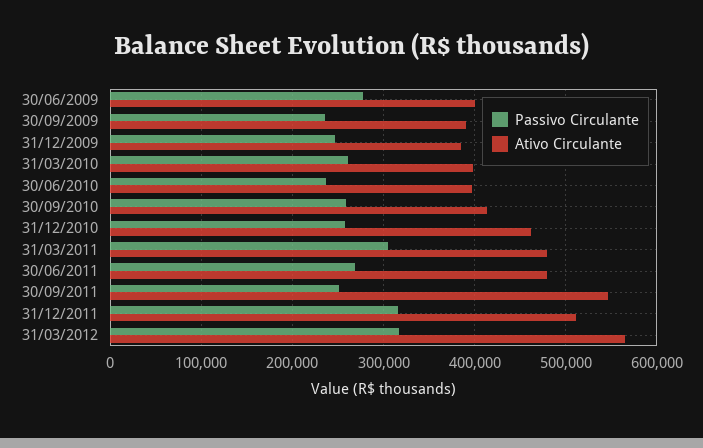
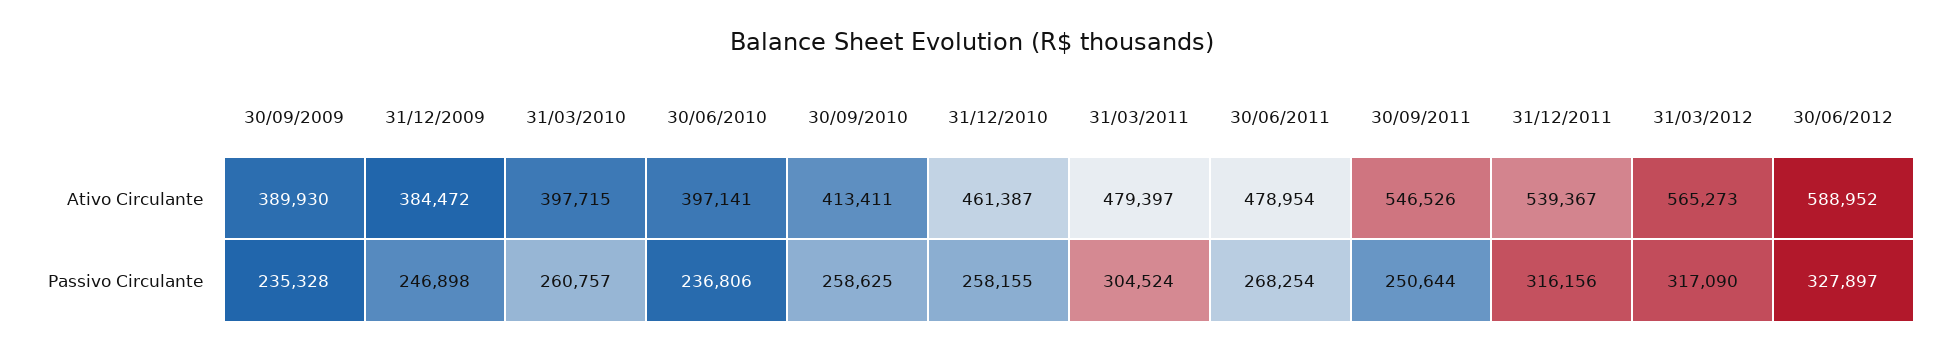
Passivo Circulante, 30/06/2009: 280000 -> none
Ativo Circulante, 30/06/2009: 400000 -> none
Ativo Circulante, 31/12/2011: 510000 -> 539367
Ativo Circulante, 30/06/2012: none -> 588952
Passivo Circulante, 30/06/2012: none -> 327897

